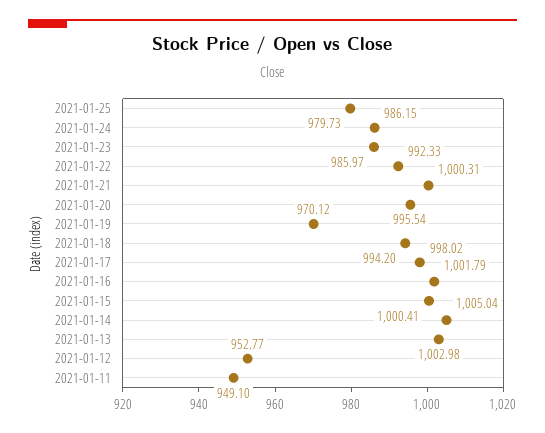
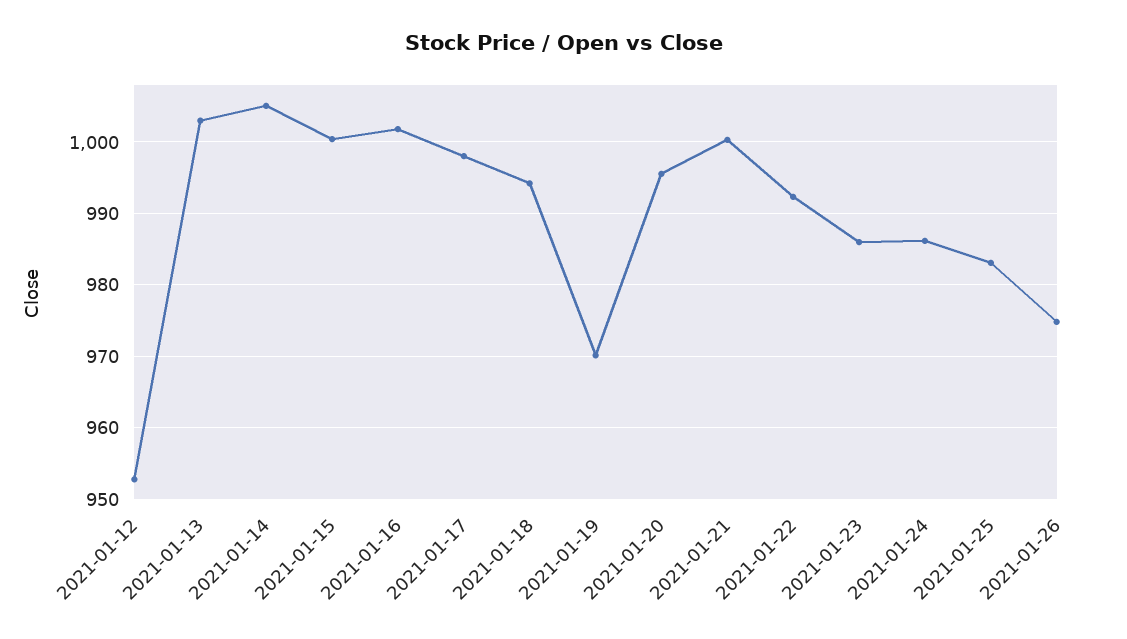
2021-01-25: 979.73 -> 983
2021-01-11: 949.1 -> none
2021-01-26: none -> 975

